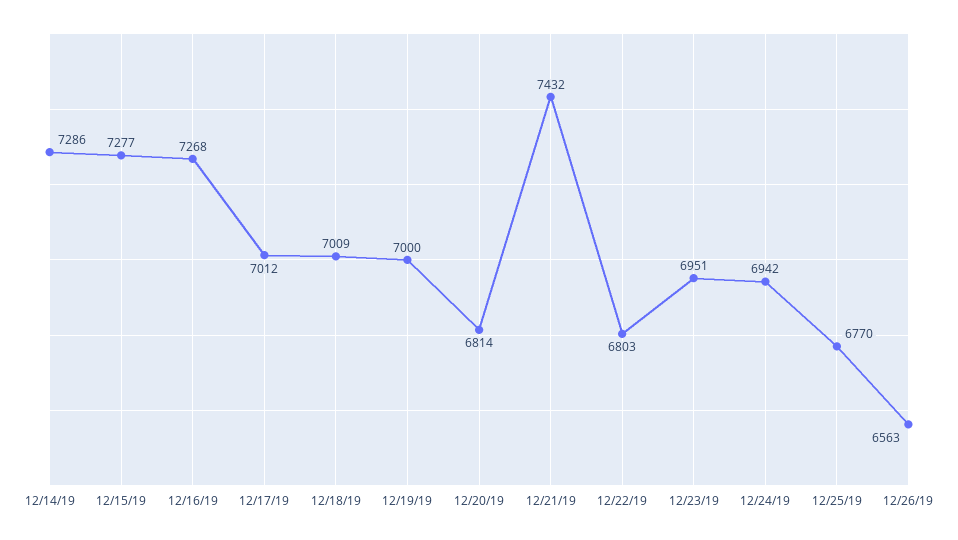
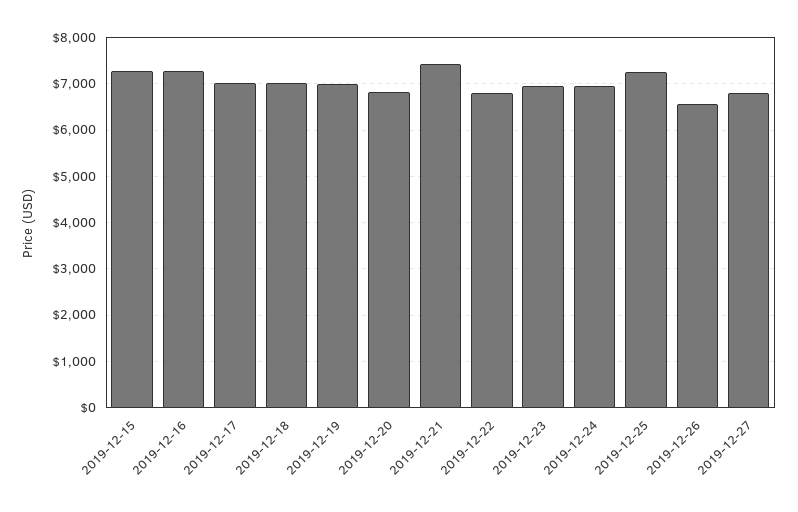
12/14/19: 7286 -> none
12/25/19: 6770 -> 7200
2019-12-27: none -> 6800

